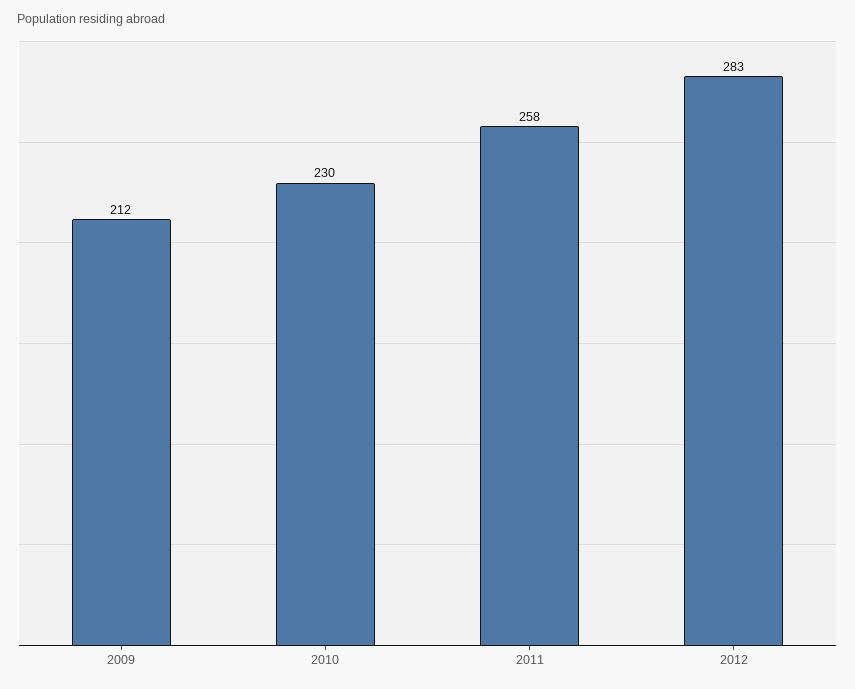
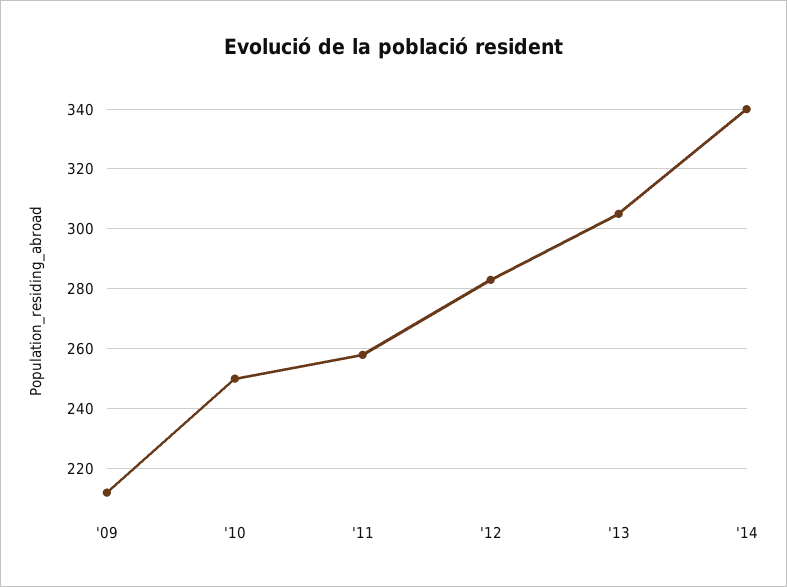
2010: 230 -> 250
'13: none -> 305
'14: none -> 340

